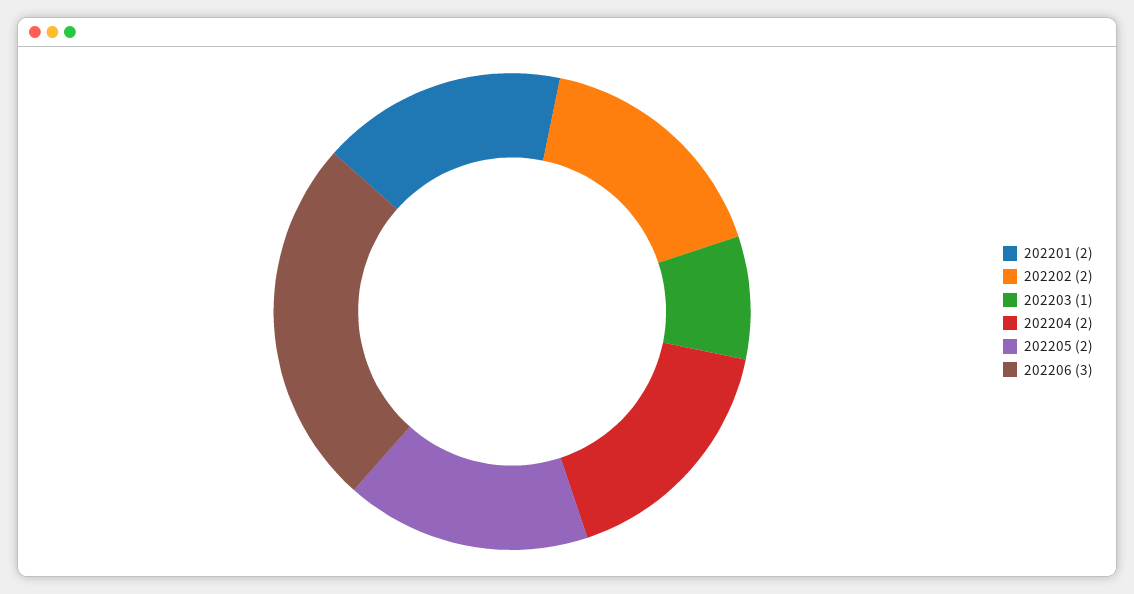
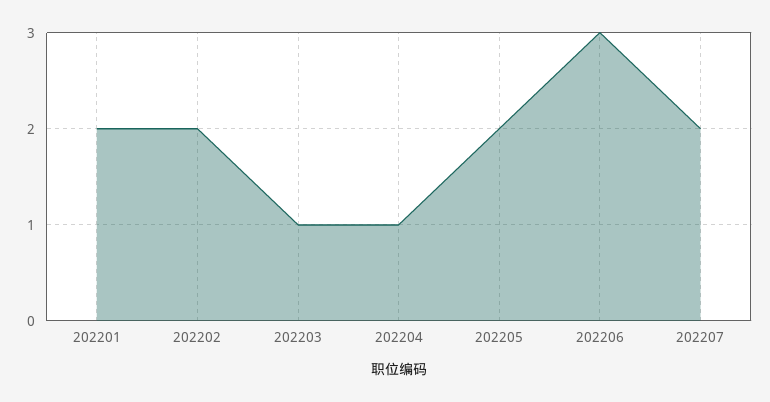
202204: 2 -> 1
202207: none -> 2

